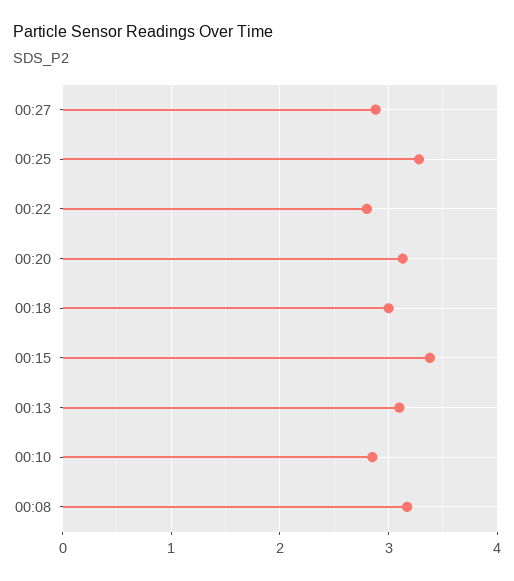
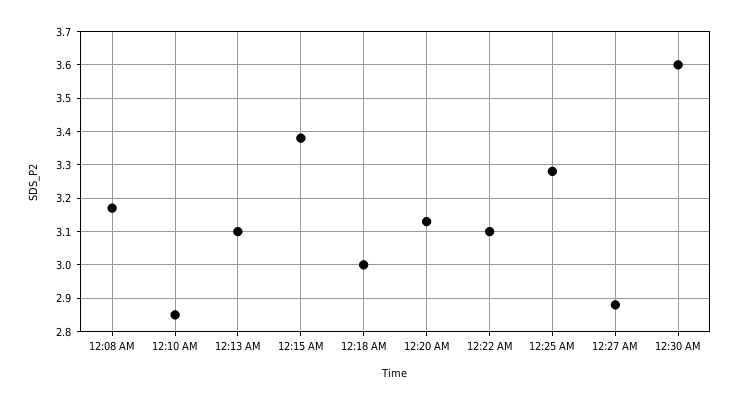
00:22: 2.8 -> 3.1
12:30 AM: none -> 3.6

